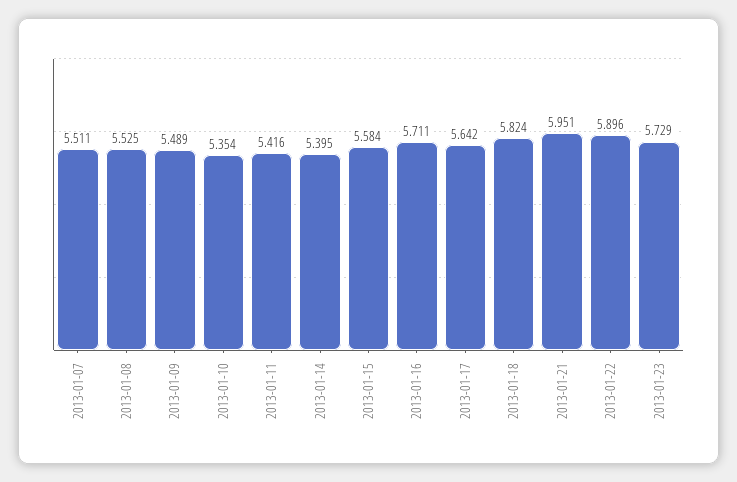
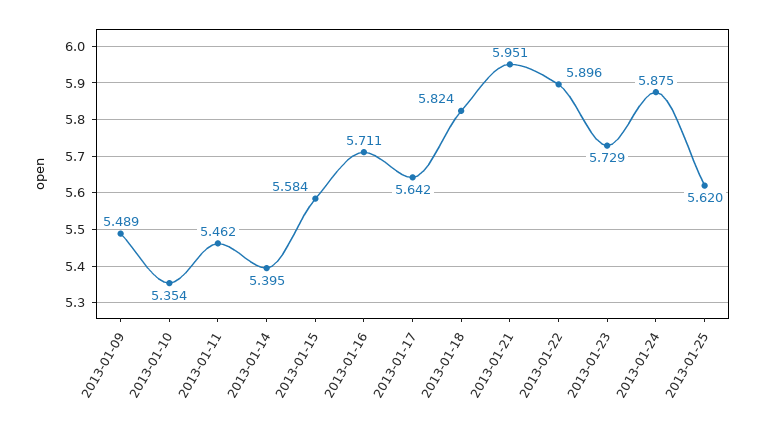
2013-01-07: 5.511 -> none
2013-01-08: 5.525 -> none
2013-01-11: 5.416 -> 5.462
2013-01-24: none -> 5.875
2013-01-25: none -> 5.62

